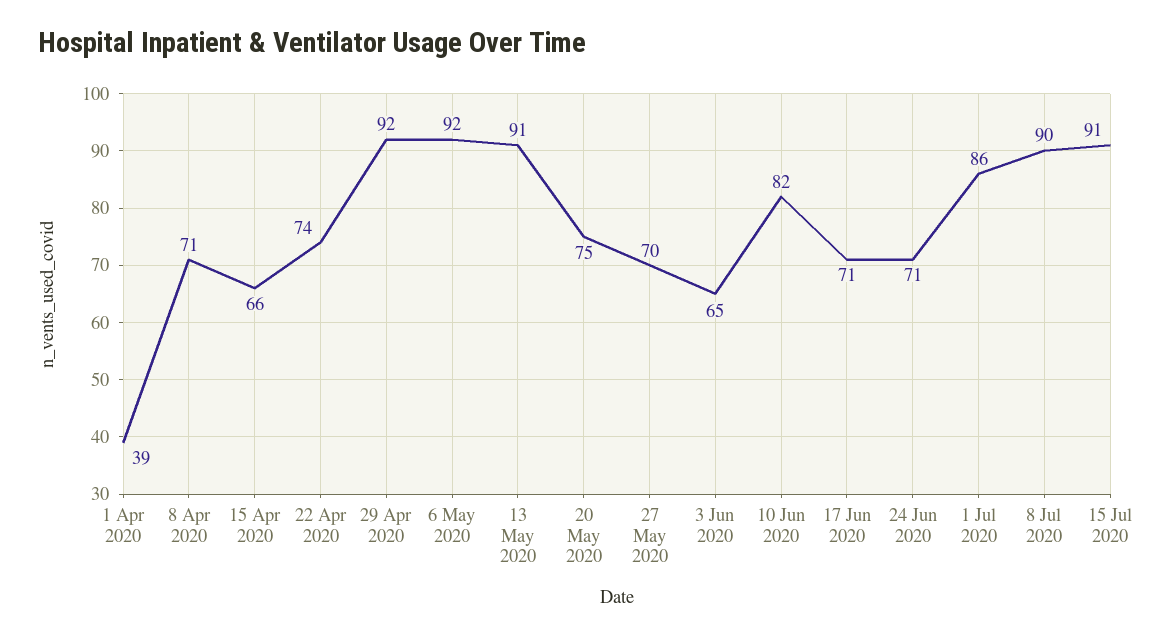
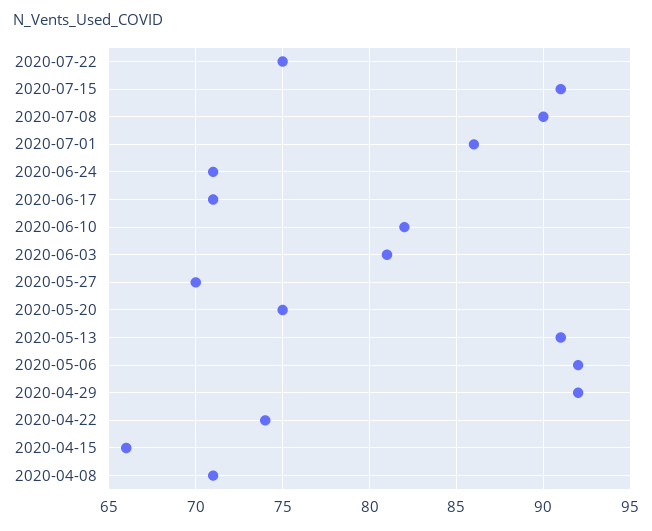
1 Apr 2020: 39 -> none
3 Jun 2020: 65 -> 81
2020-07-22: none -> 75

